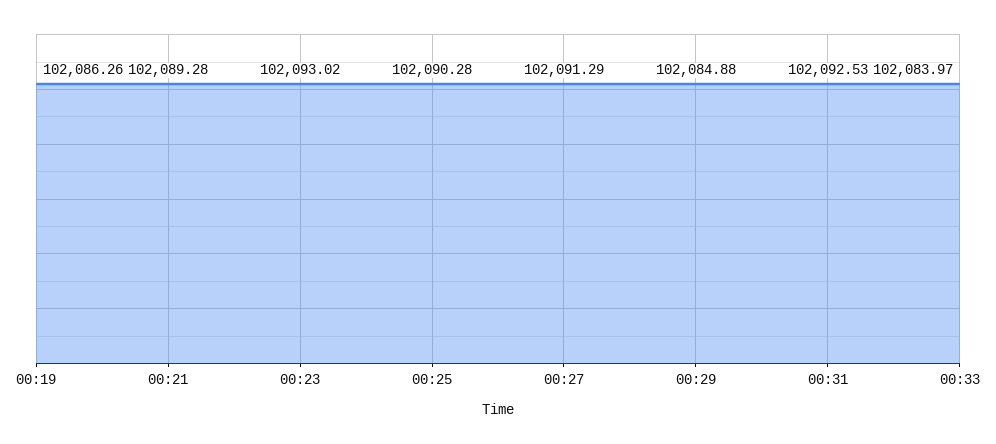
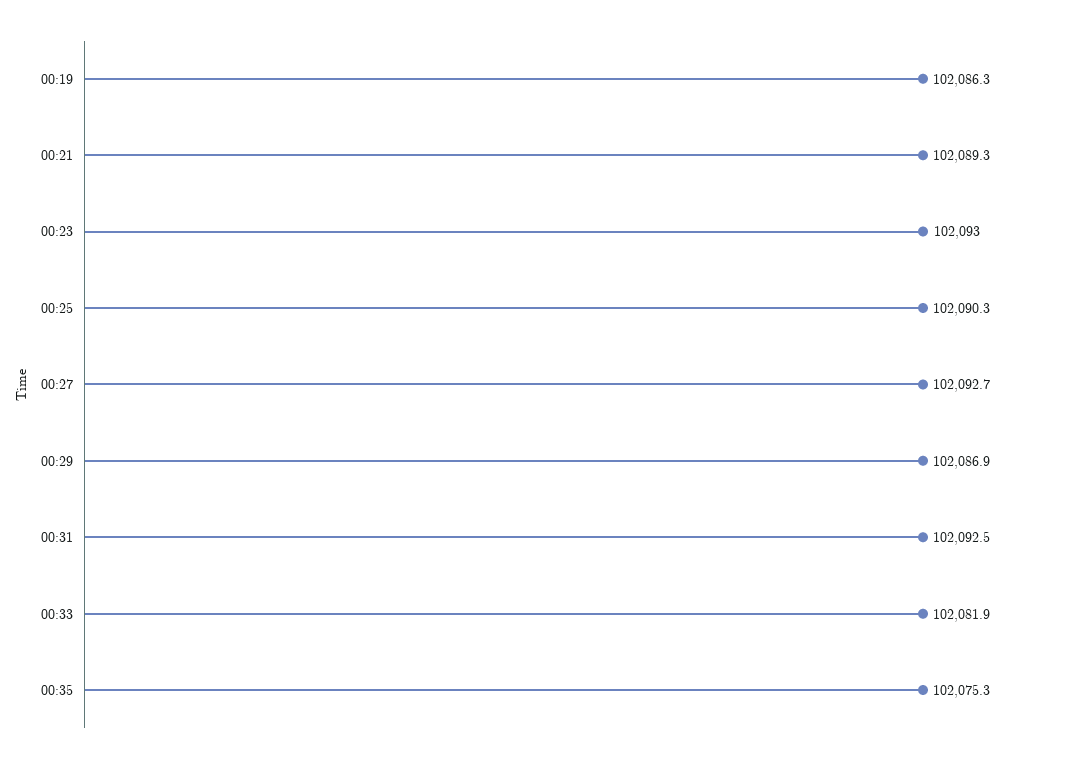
00:27: 102091.29 -> 102092.7
00:29: 102084.88 -> 102086.9
00:33: 102083.97 -> 102081.9
00:35: none -> 102075.3

